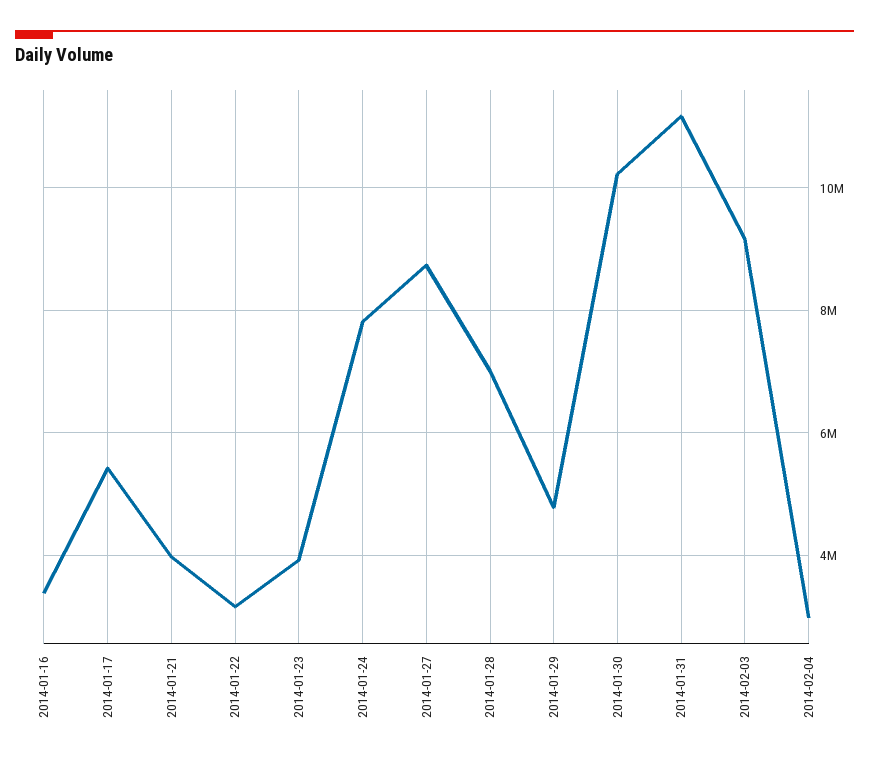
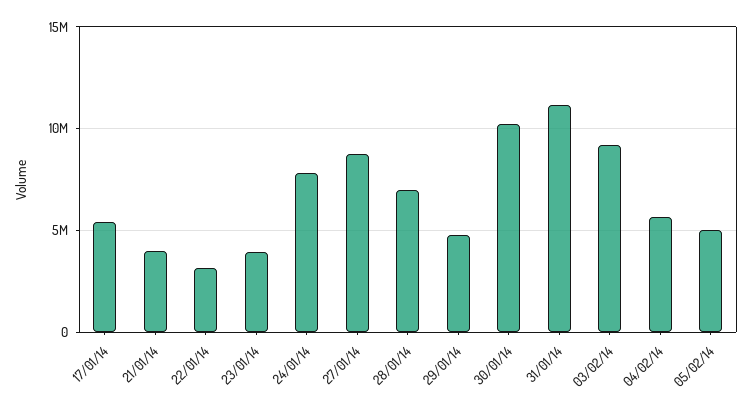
2014-01-16: 3400000 -> none
2014-02-04: 3000000 -> 5500000
05/02/14: none -> 5000000

